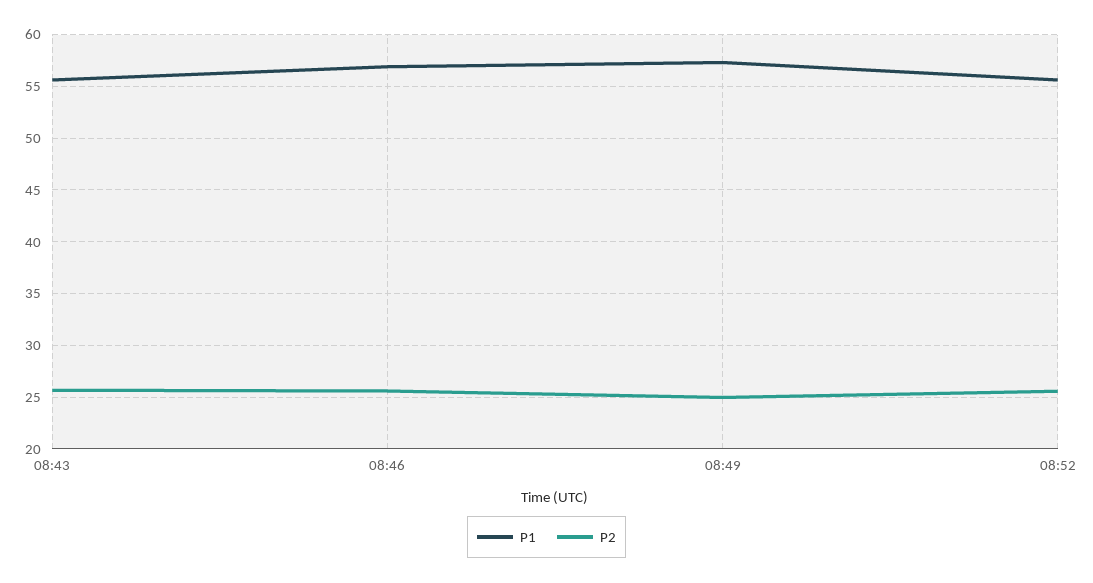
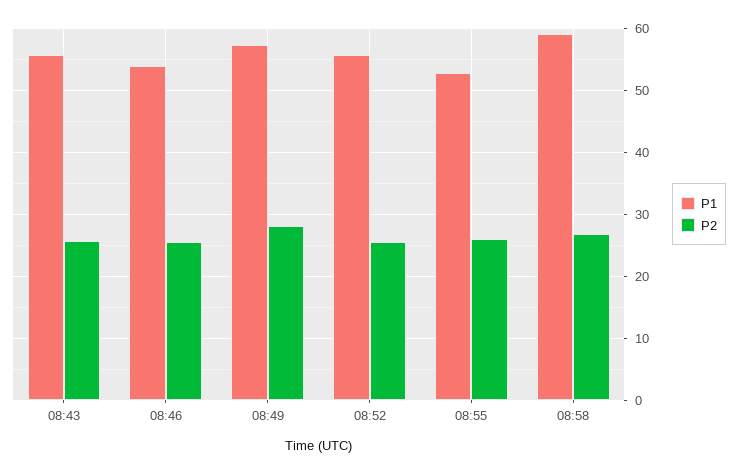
P1, 08:46: 57 -> 54
P2, 08:49: 25 -> 28
P1, 08:55: none -> 53
P2, 08:55: none -> 26
P1, 08:58: none -> 59
P2, 08:58: none -> 27

